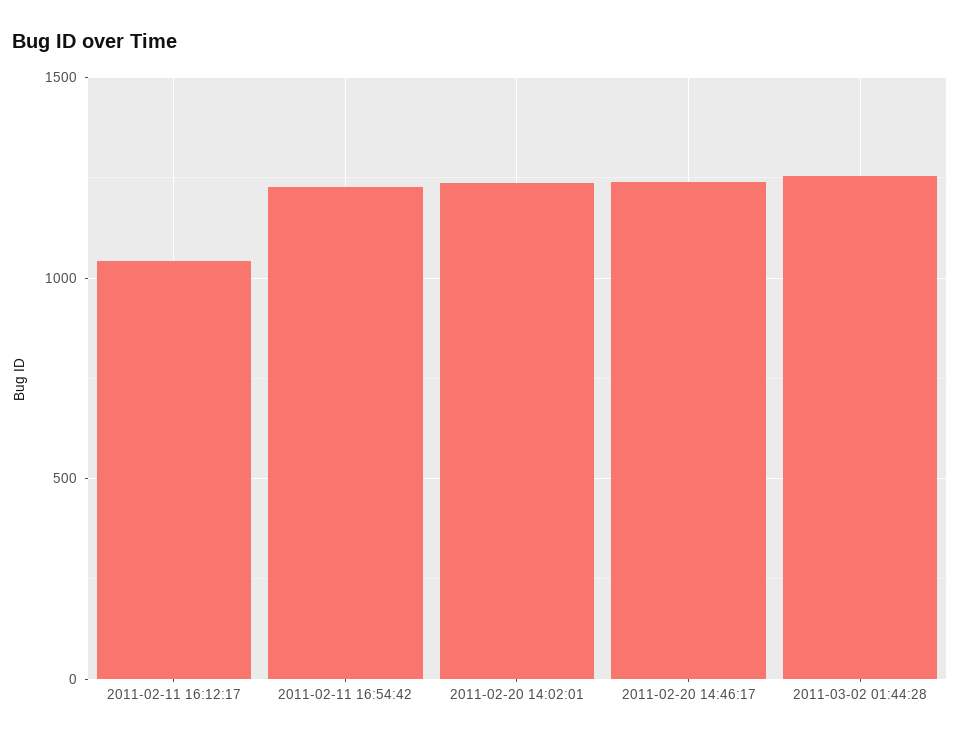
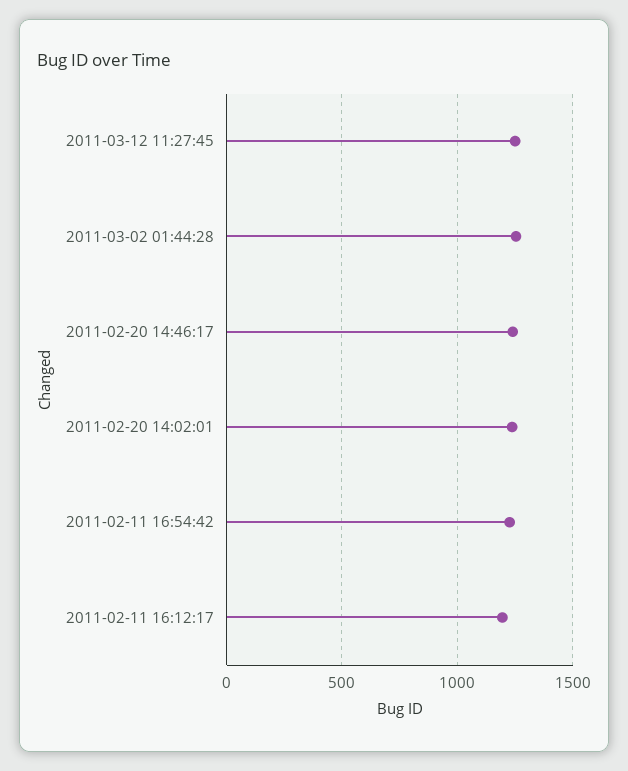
2011-02-11 16:12:17: 1050 -> 1200
2011-03-12 11:27:45: none -> 1250

